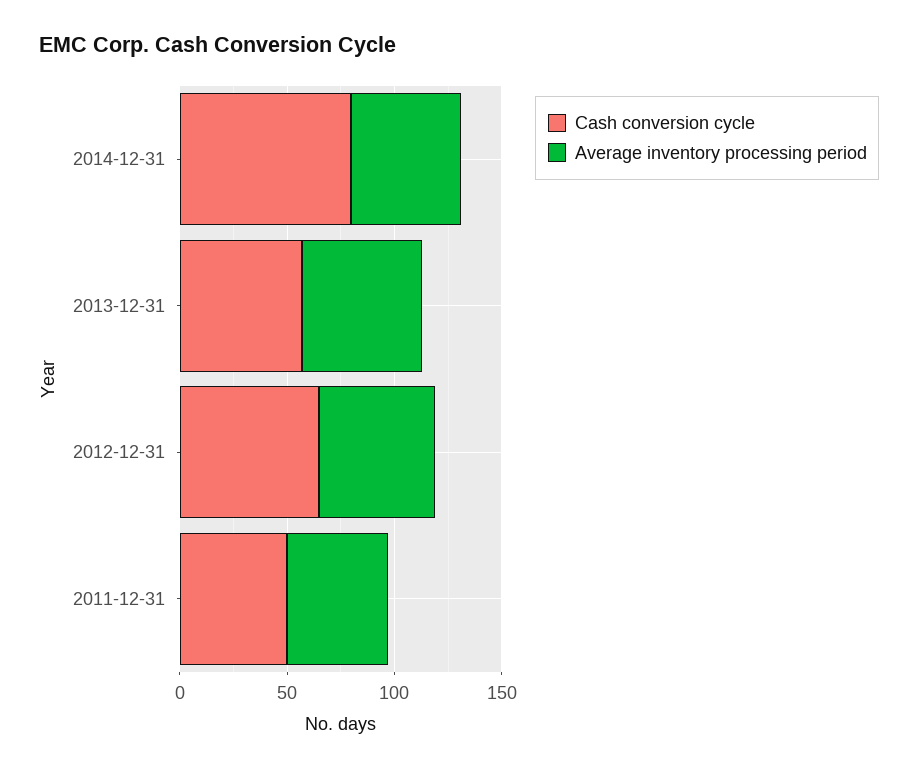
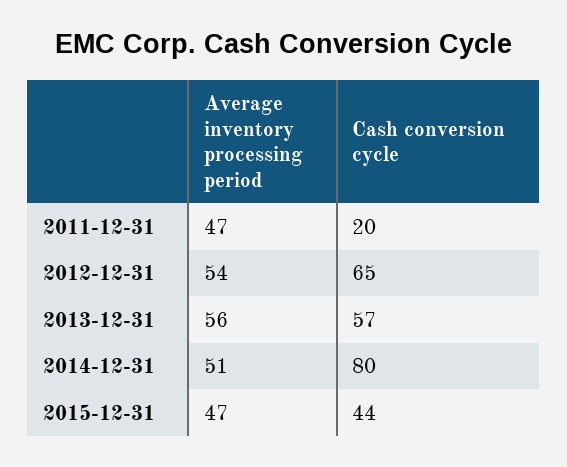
Cash conversion cycle, 2011-12-31: 50 -> 20
Average inventory processing period, 2015-12-31: none -> 47
Cash conversion cycle, 2015-12-31: none -> 44

